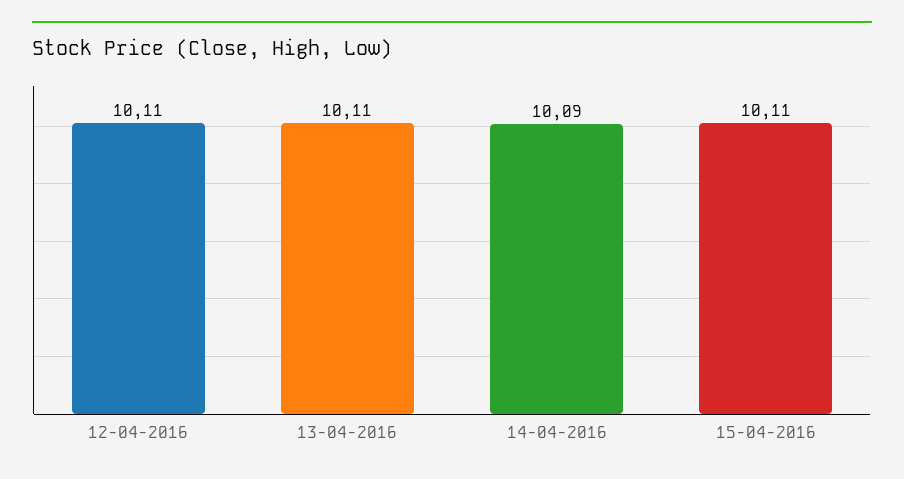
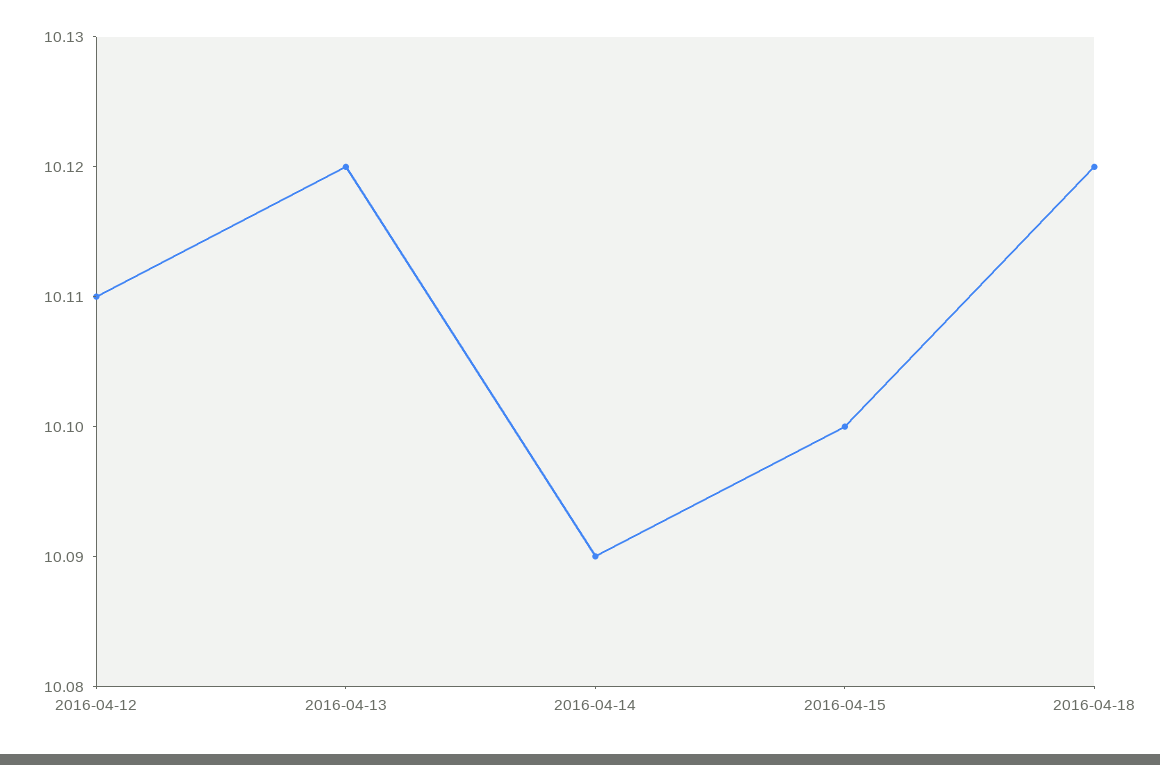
13-04-2016: 10.11 -> 10.12
15-04-2016: 10.11 -> 10.1
2016-04-18: none -> 10.12

